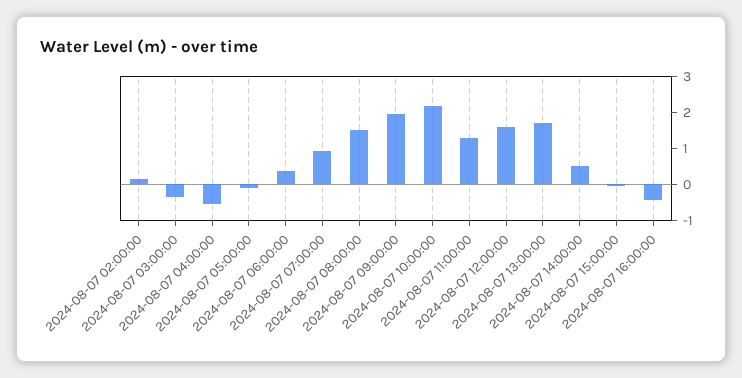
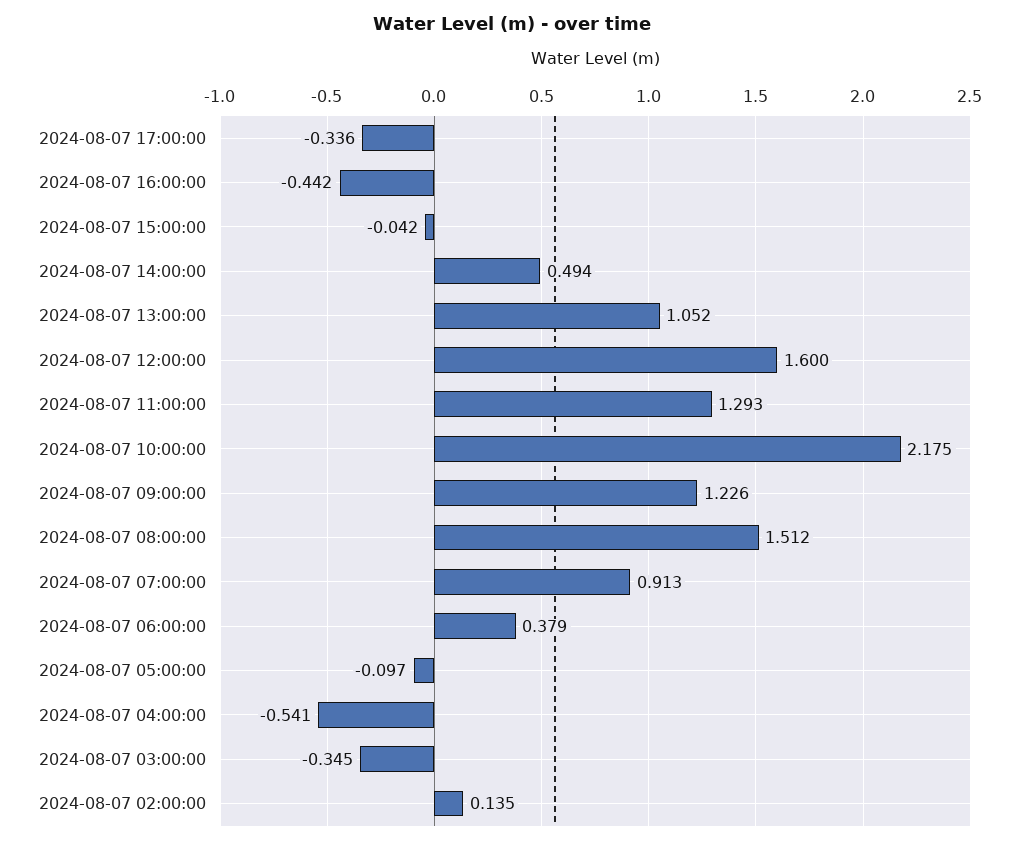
2024-08-07 09:00:00: 2 -> 1.226
2024-08-07 13:00:00: 1.75 -> 1.052
2024-08-07 17:00:00: none -> -0.336

